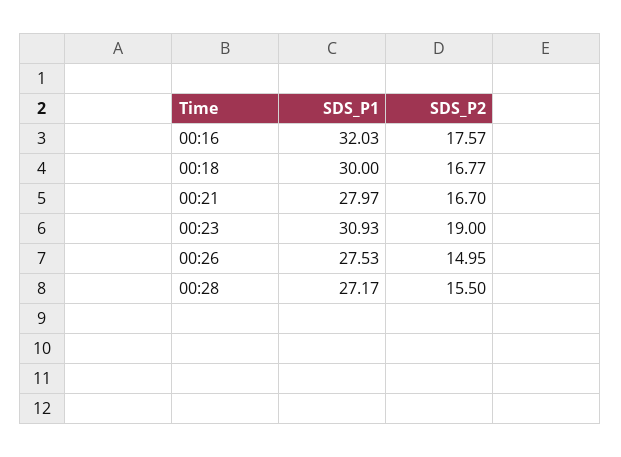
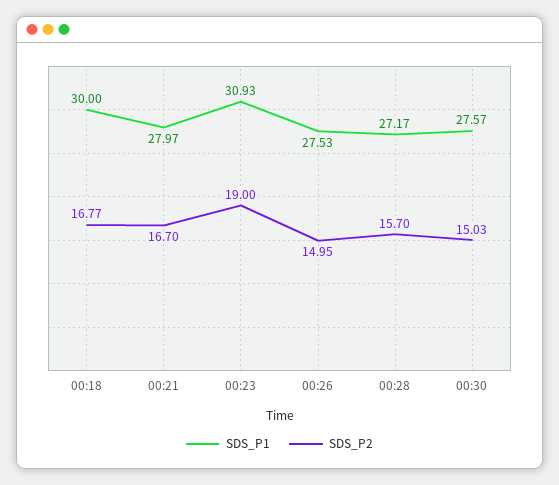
SDS_P1, 00:16: 32.03 -> none
SDS_P2, 00:16: 17.57 -> none
SDS_P2, 00:28: 15.5 -> 15.7
SDS_P1, 00:30: none -> 27.57
SDS_P2, 00:30: none -> 15.03

